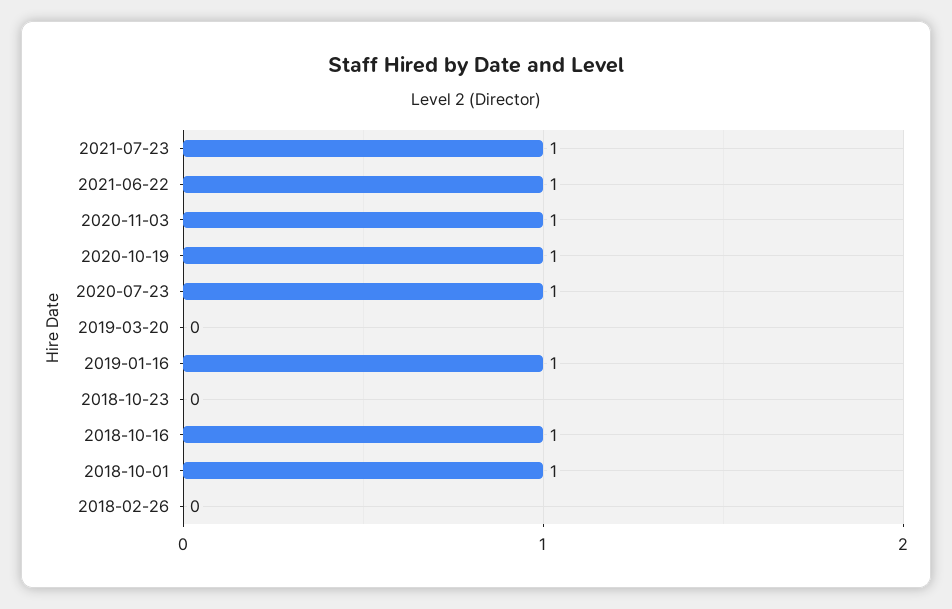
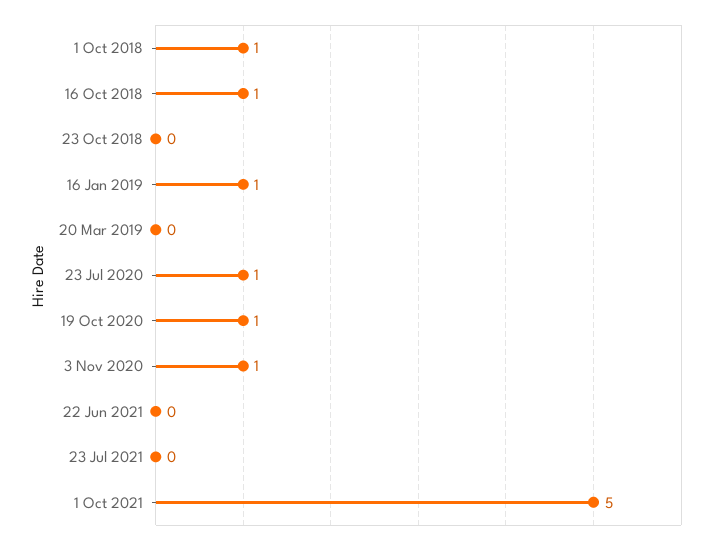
2021-07-23: 1 -> 0
2021-06-22: 1 -> 0
2018-02-26: 0 -> none
1 Oct 2021: none -> 5

